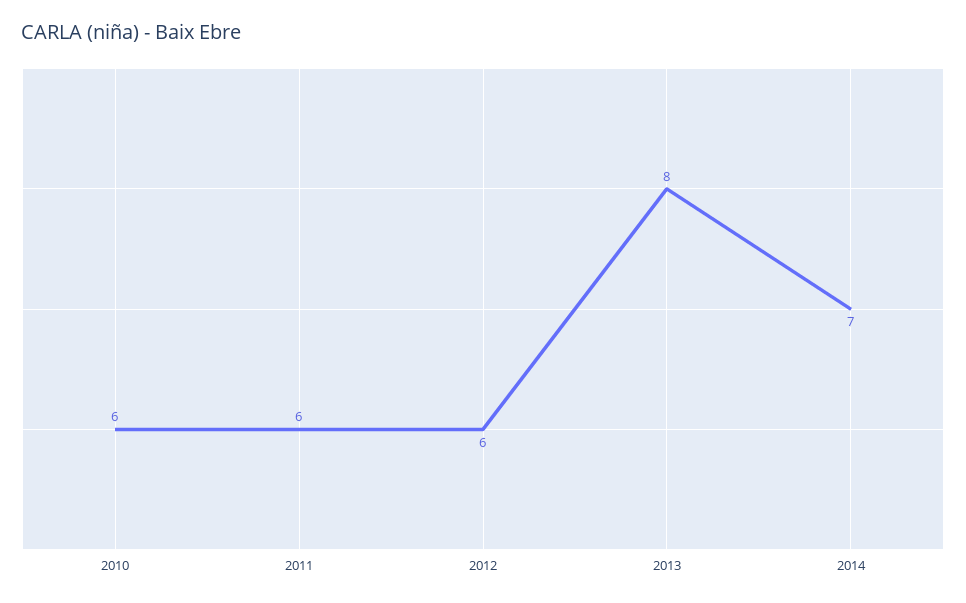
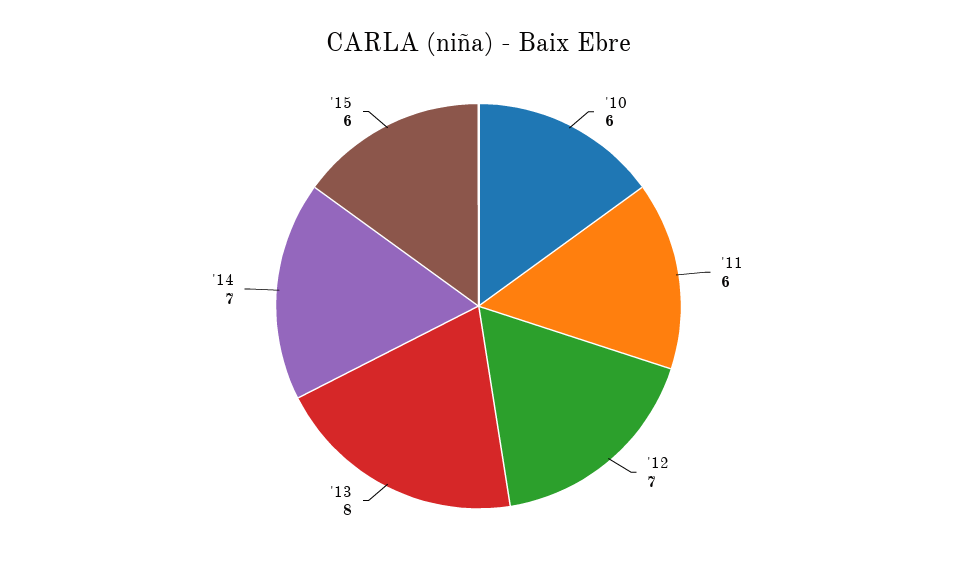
2012: 6 -> 7
'15: none -> 6

